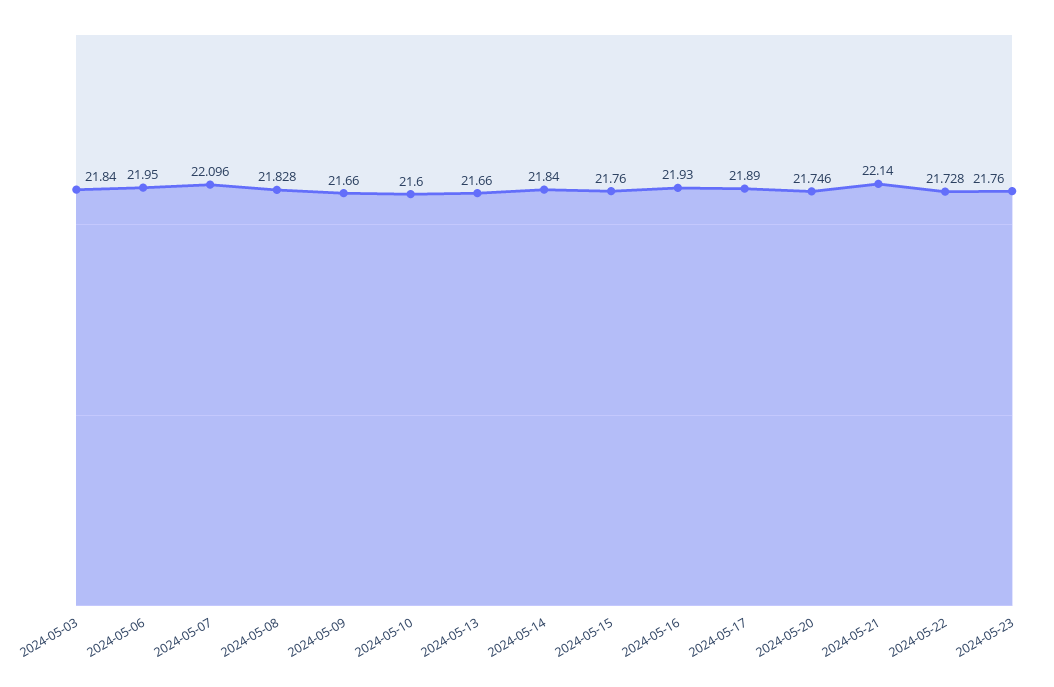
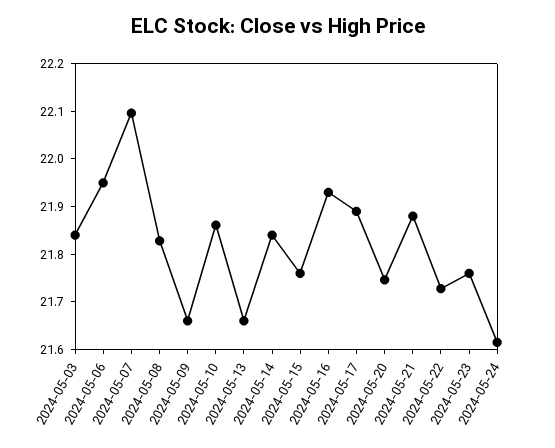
2024-05-10: 21.6 -> 21.86
2024-05-21: 22.14 -> 21.88
2024-05-24: none -> 21.62

